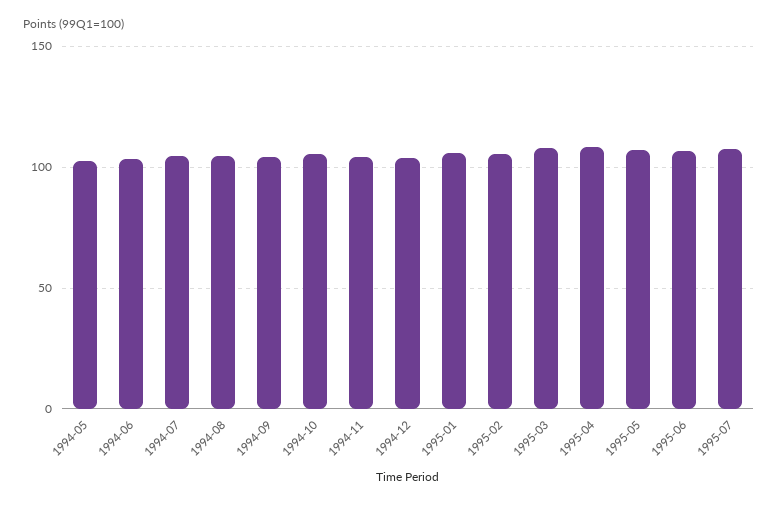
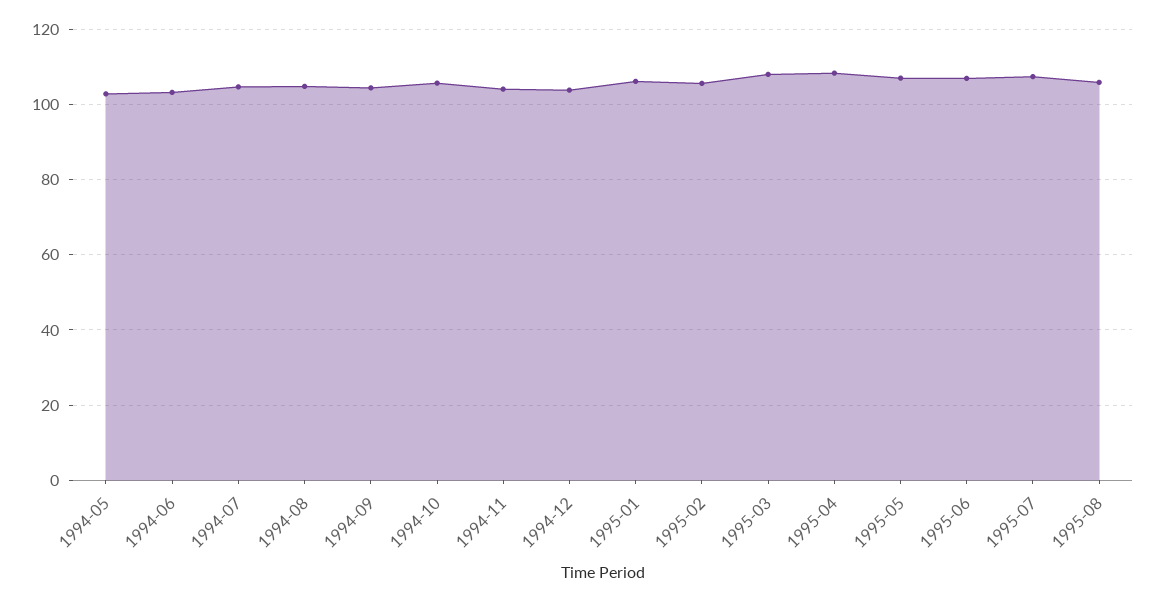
1995-08: none -> 106

